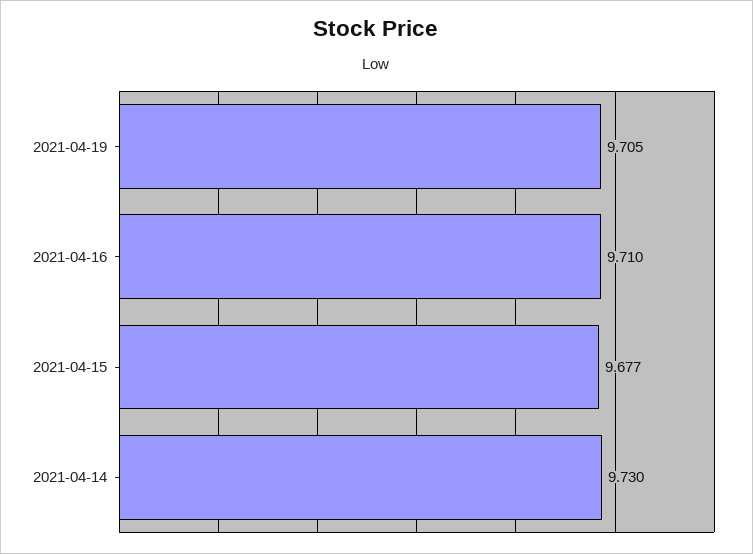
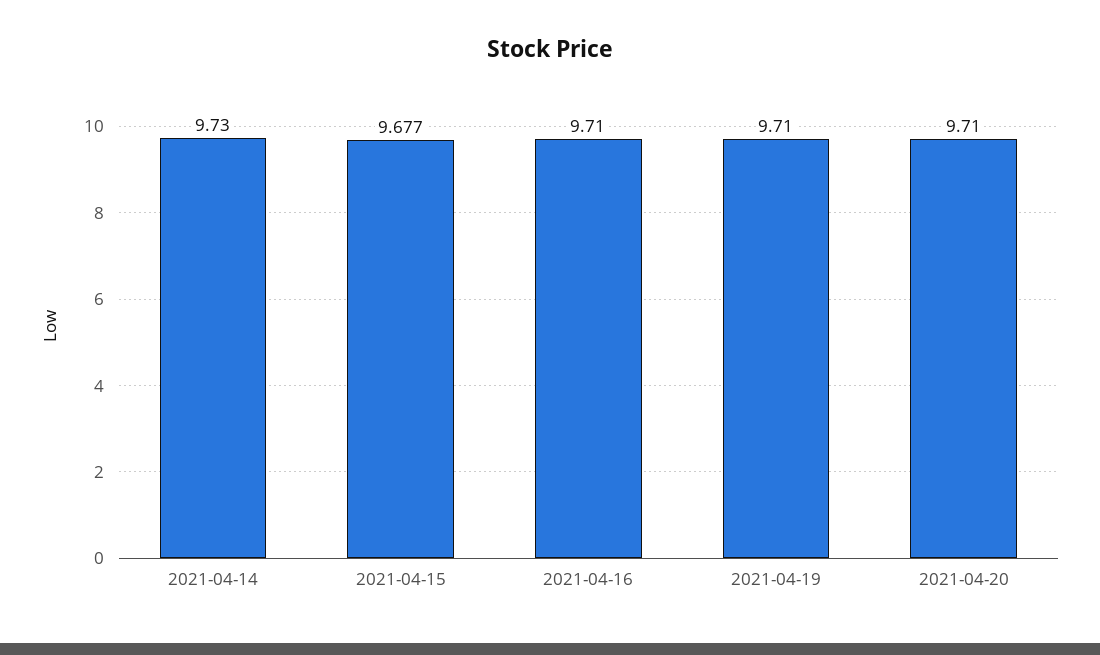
2021-04-19: 9.705 -> 9.71
2021-04-20: none -> 9.71

